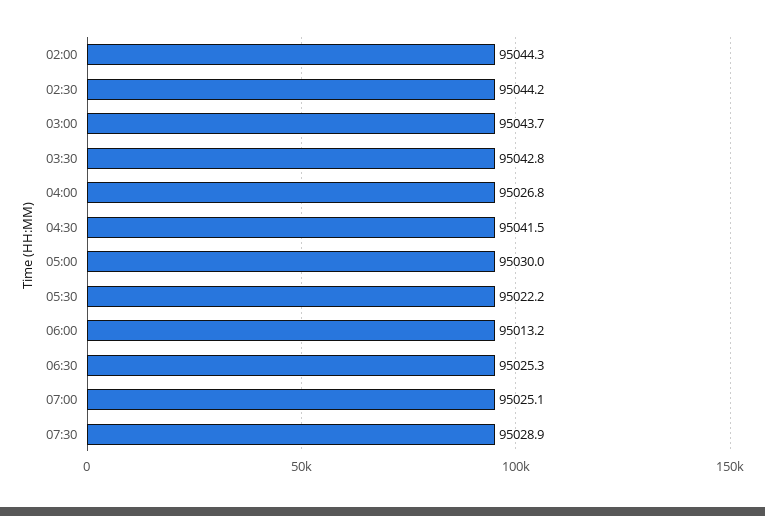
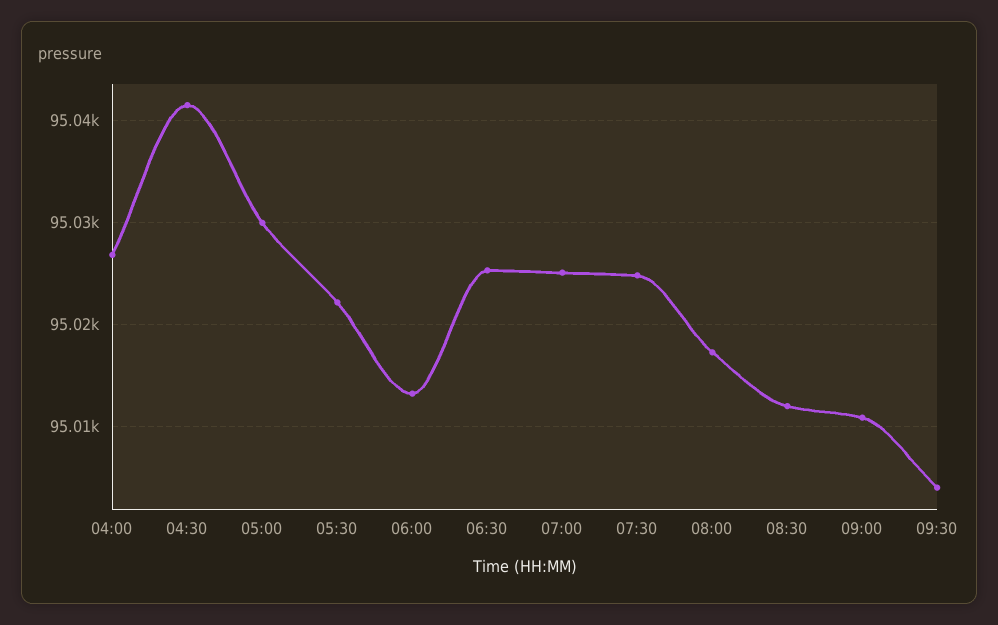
02:00: 95044.3 -> none
02:30: 95044.2 -> none
03:00: 95043.7 -> none
03:30: 95042.8 -> none
07:30: 95028.9 -> 95025
08:00: none -> 95017
08:30: none -> 95012
09:00: none -> 95011
09:30: none -> 95004

